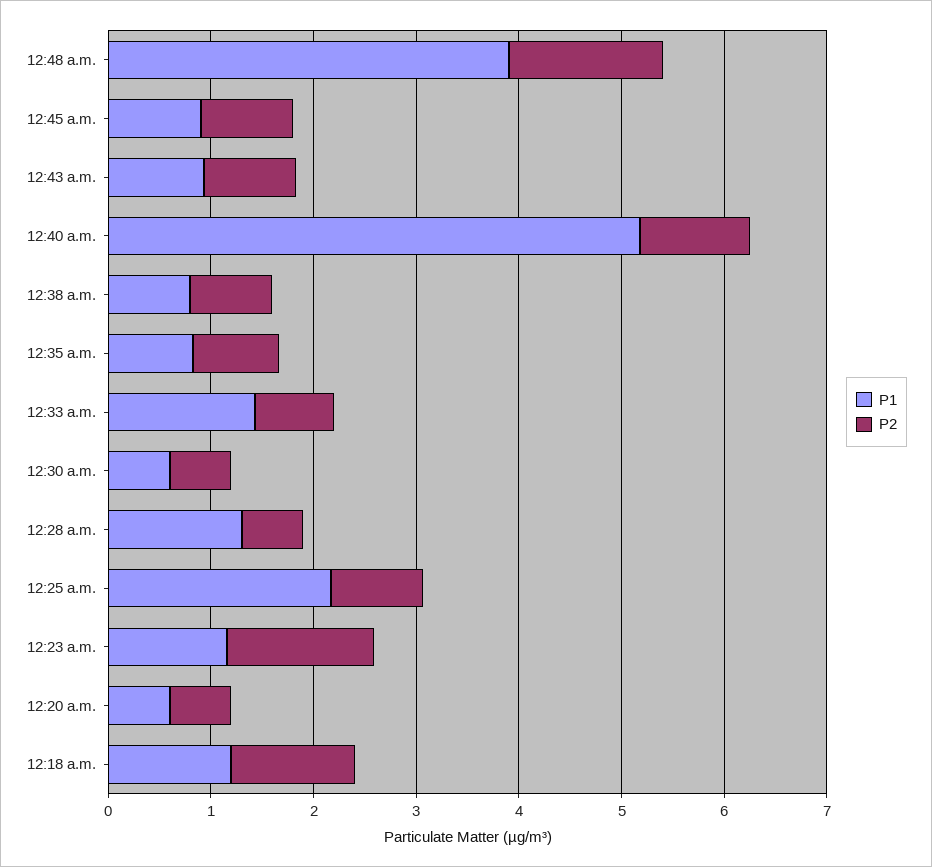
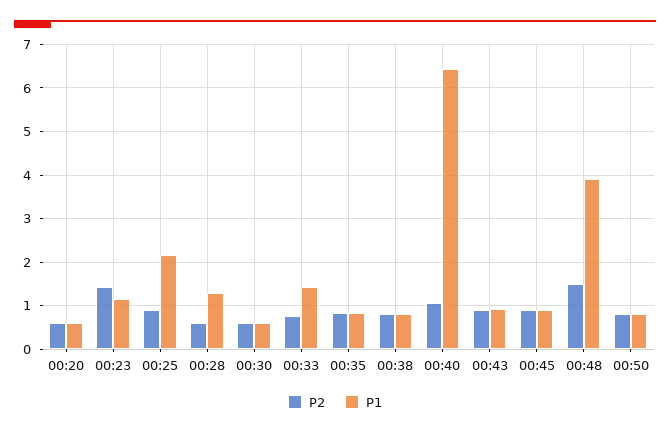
P1, 12:40 a.m.: 5.2 -> 6.4
P1, 12:18 a.m.: 1.2 -> none
P2, 12:18 a.m.: 1.2 -> none
P2, 00:50: none -> 0.8
P1, 00:50: none -> 0.8

